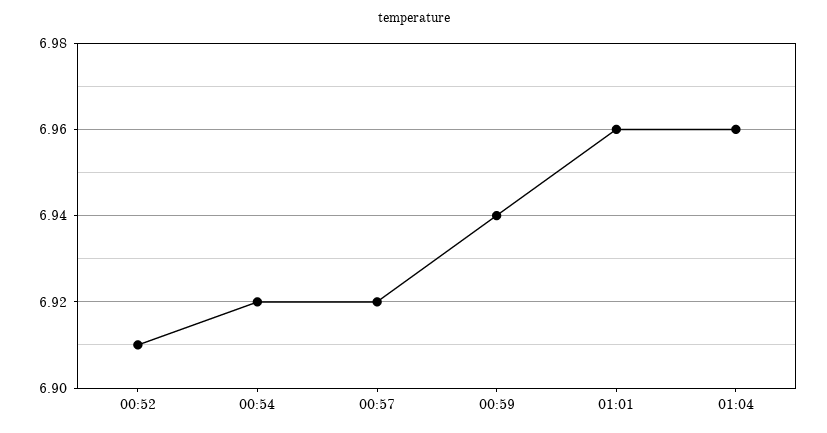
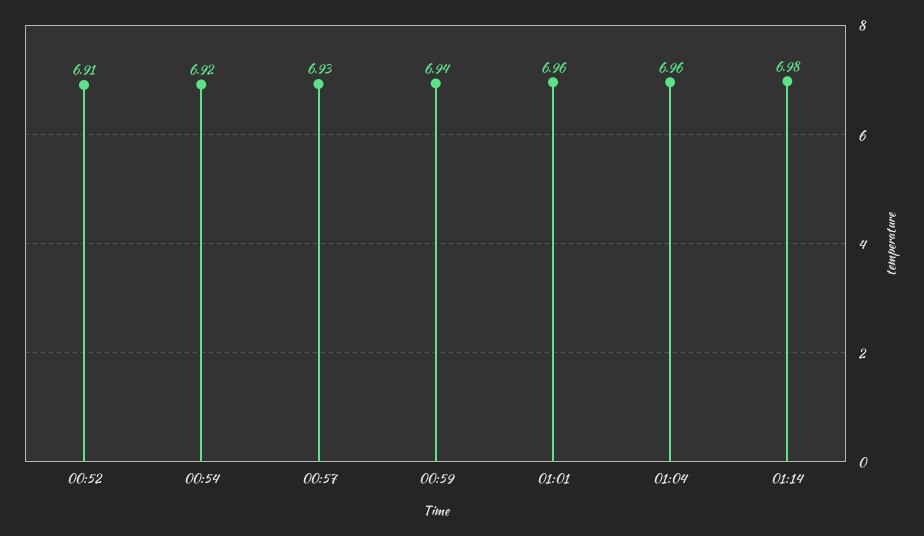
00:57: 6.92 -> 6.93
01:14: none -> 6.98

